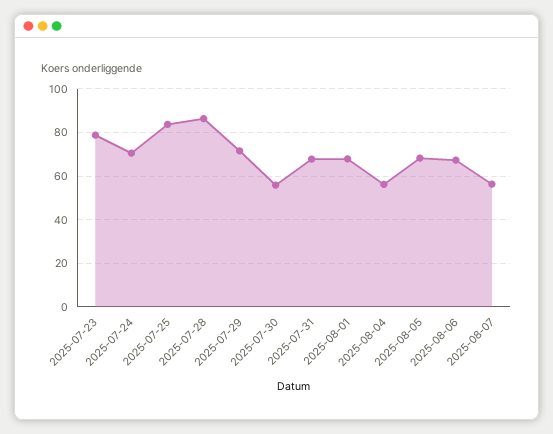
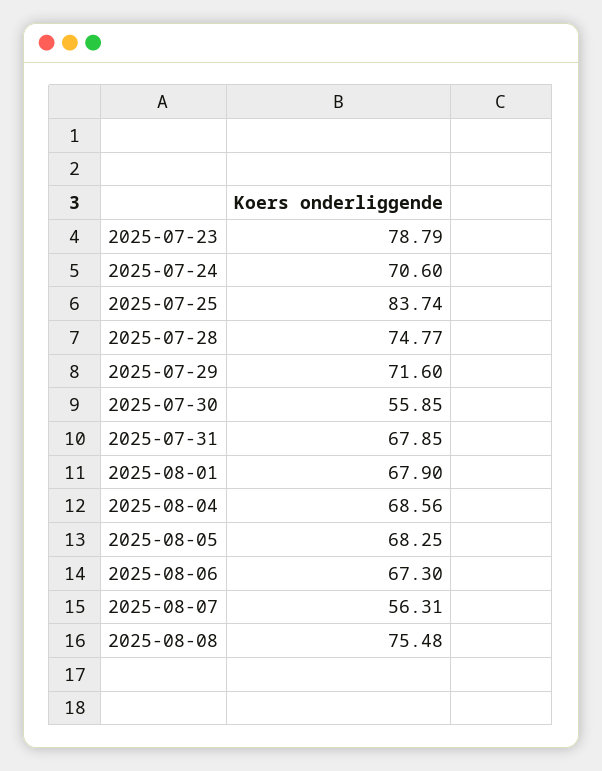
2025-07-28: 85 -> 74.77
2025-08-04: 55 -> 68.56
2025-08-08: none -> 75.48

